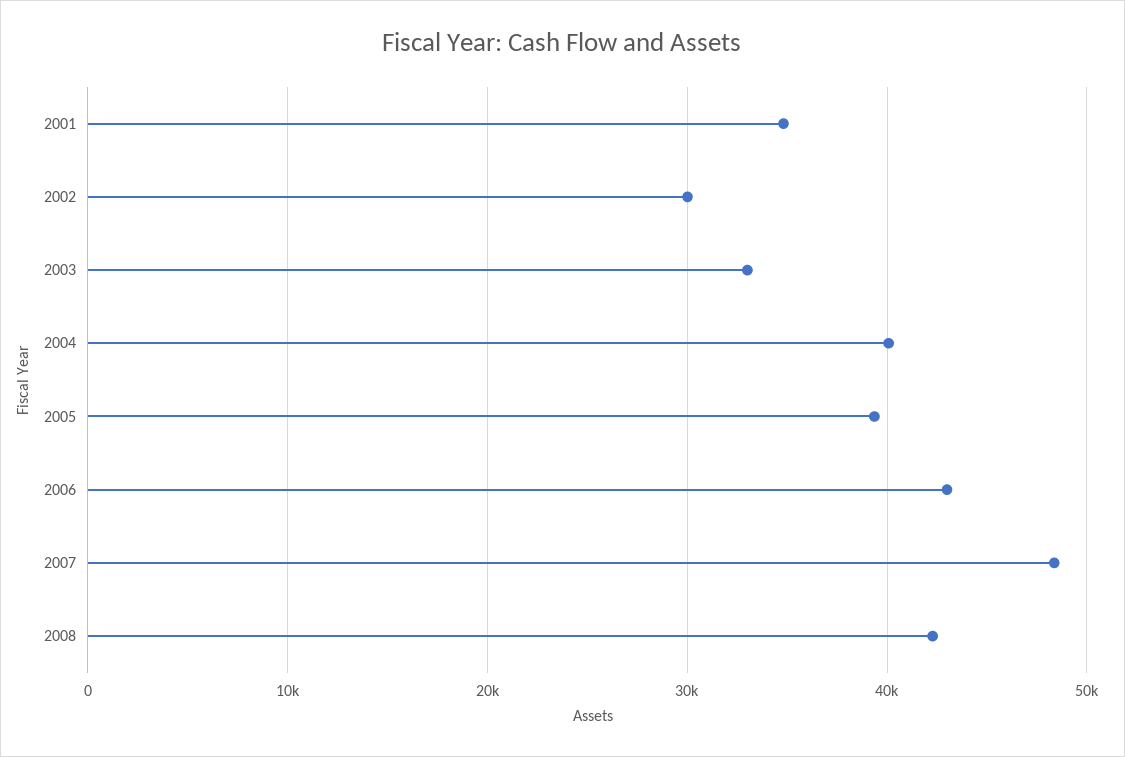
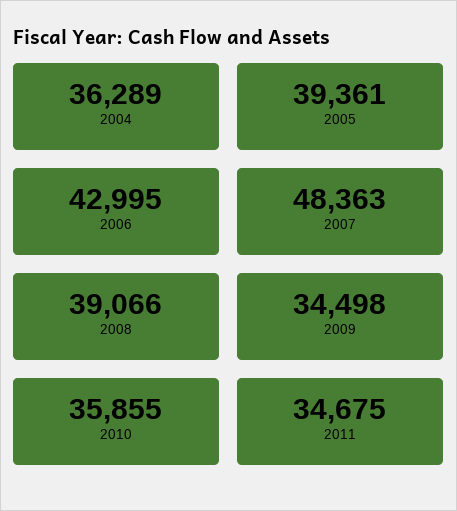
2001: 35000 -> none
2002: 30000 -> none
2003: 33000 -> none
2004: 40000 -> 36289
2008: 42000 -> 39066
2009: none -> 34498
2010: none -> 35855
2011: none -> 34675

